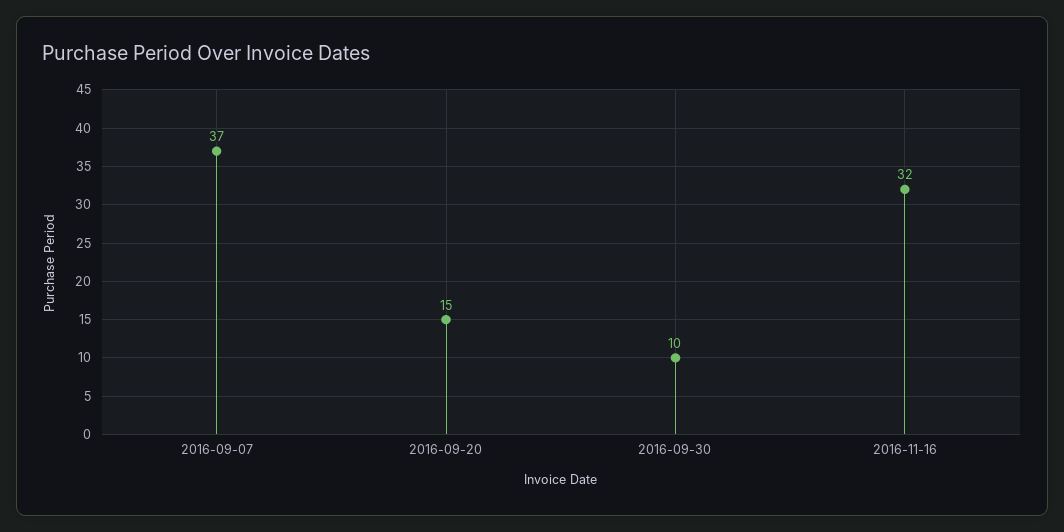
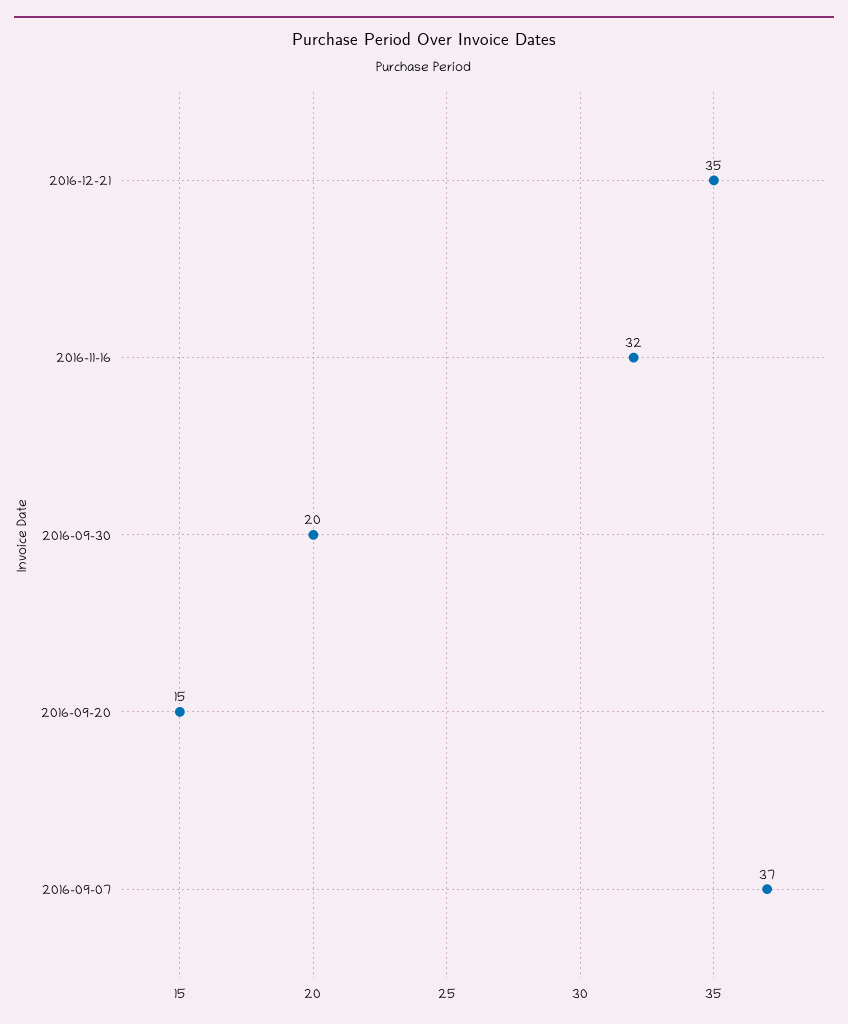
2016-09-30: 10 -> 20
2016-12-21: none -> 35

